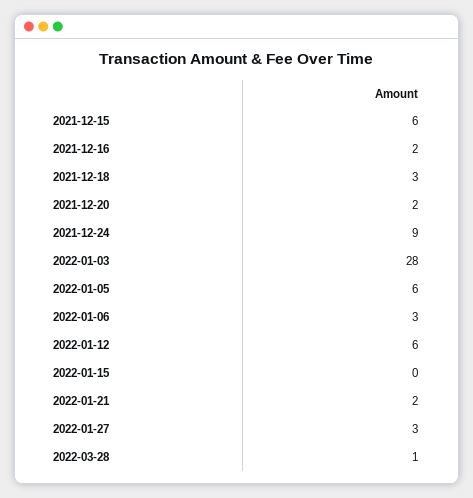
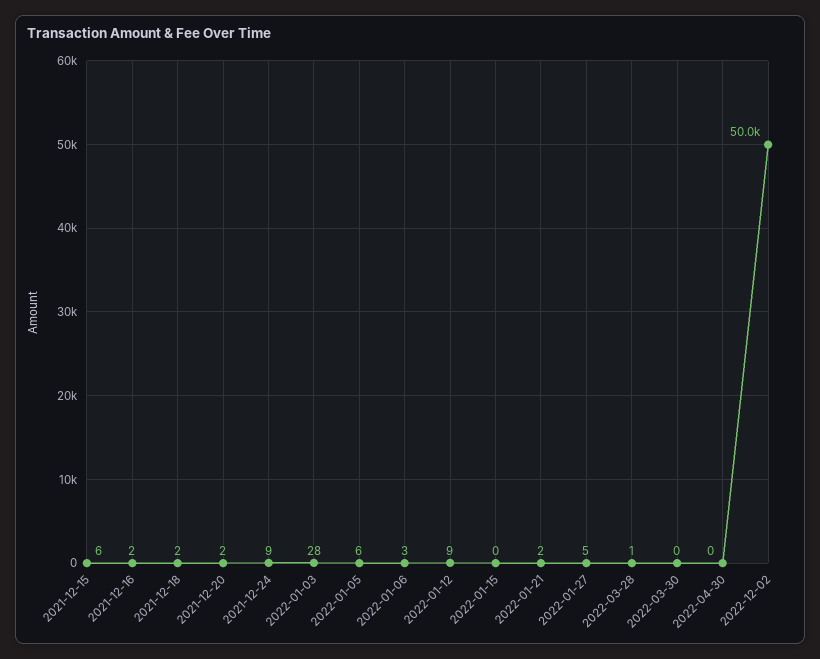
2021-12-18: 3 -> 2
2022-01-12: 6 -> 9
2022-01-27: 3 -> 5
2022-03-30: none -> 0
2022-04-30: none -> 0
2022-12-02: none -> 50000

